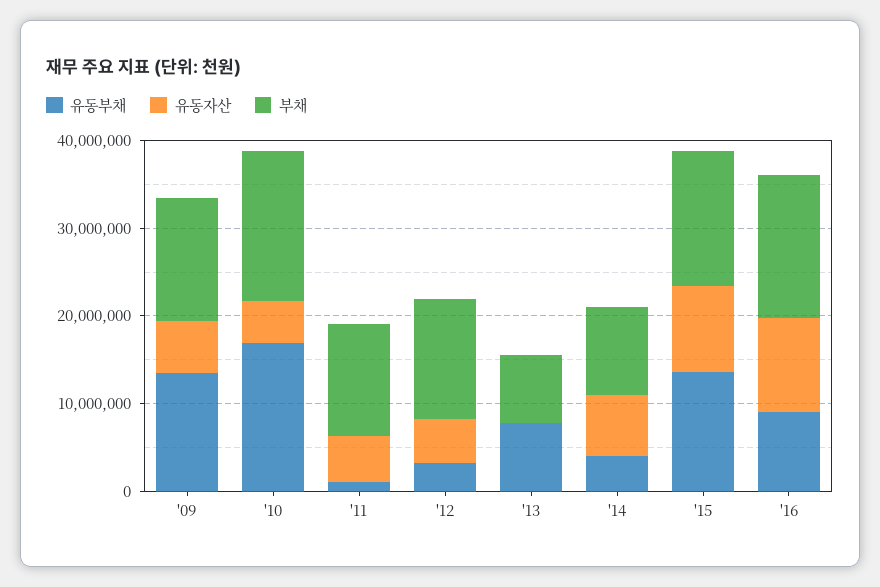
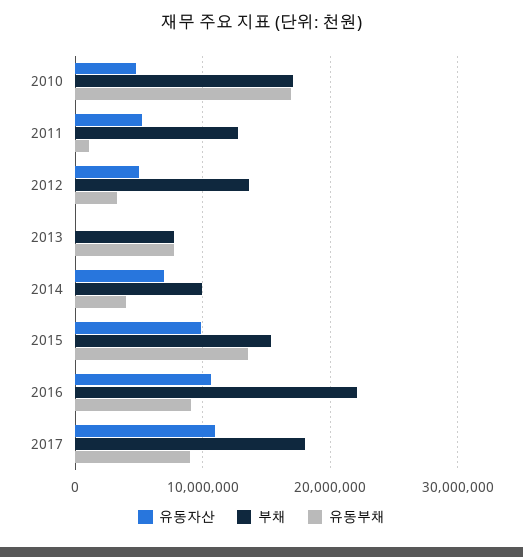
유동부채, '09: 14000000 -> none
유동자산, '09: 6000000 -> none
부채, '09: 14000000 -> none
부채, '16: 16000000 -> 22000000
유동자산, 2017: none -> 11000000
부채, 2017: none -> 18000000
유동부채, 2017: none -> 9000000

